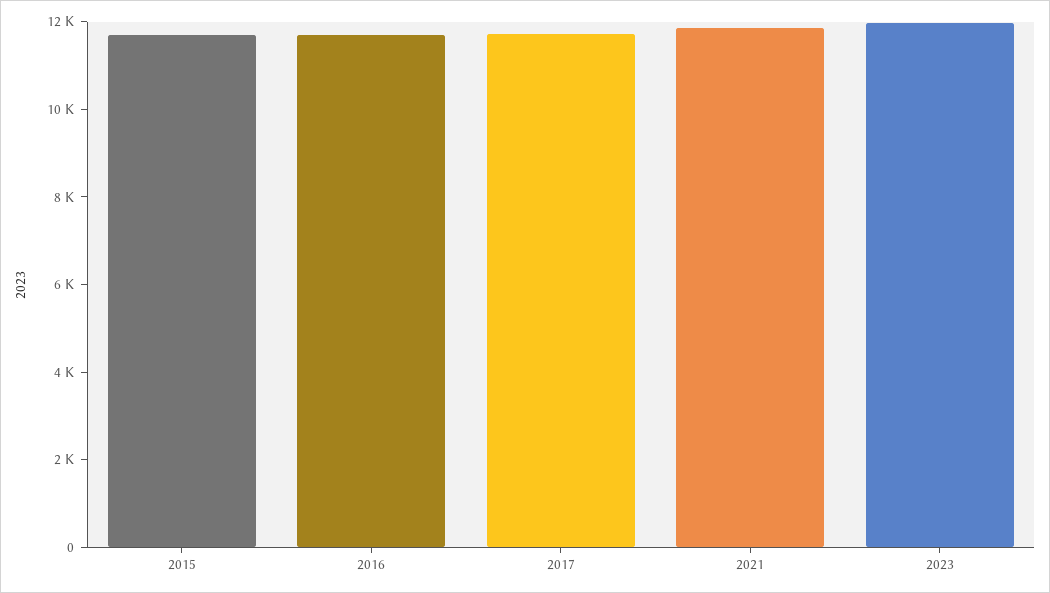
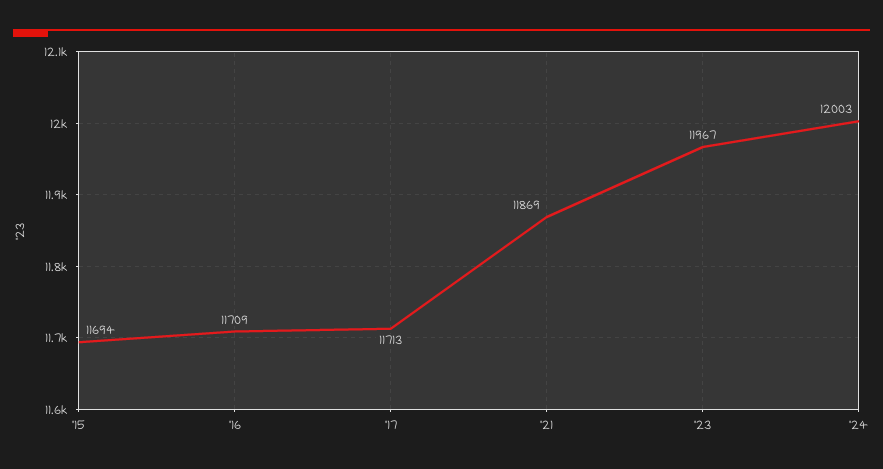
'24: none -> 12003

